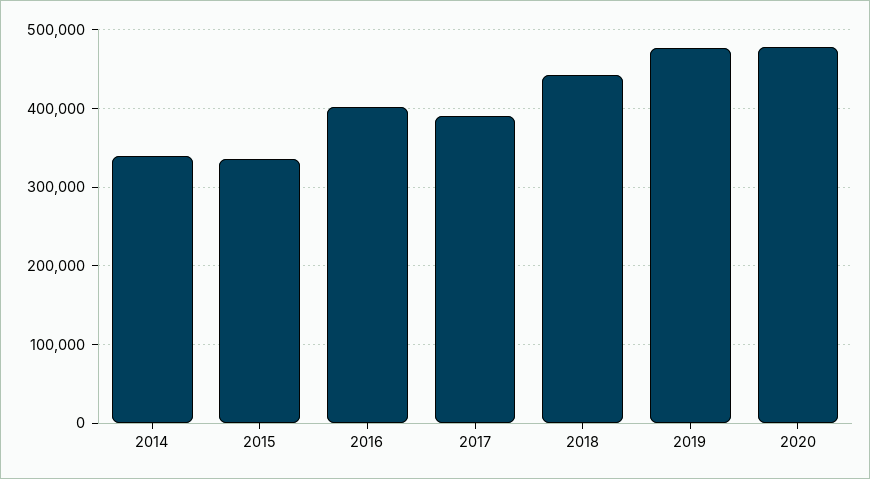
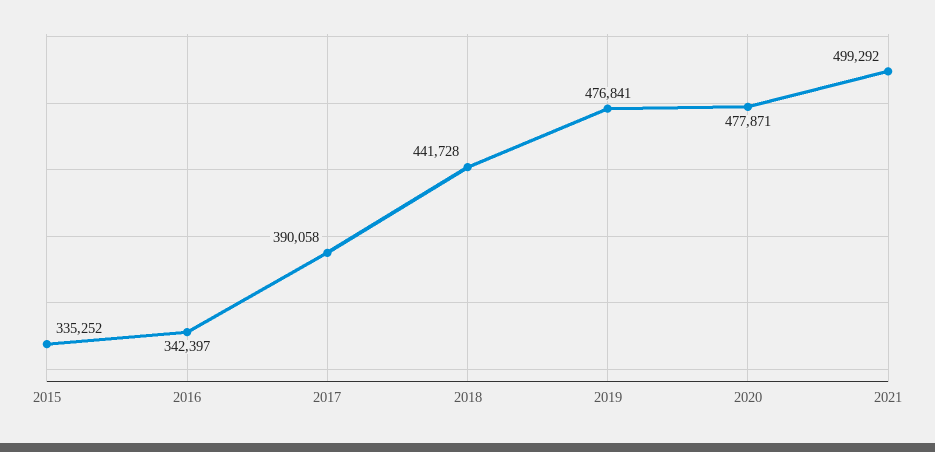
2014: 340000 -> none
2016: 400000 -> 342397
2021: none -> 499292

